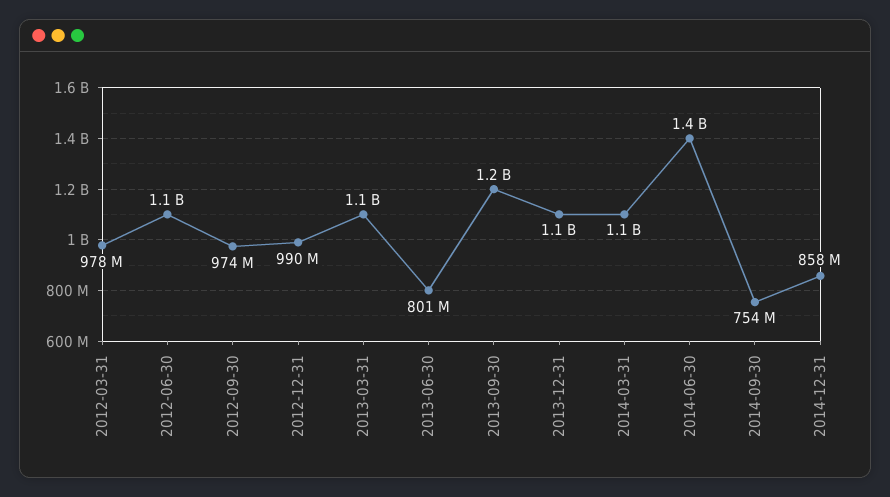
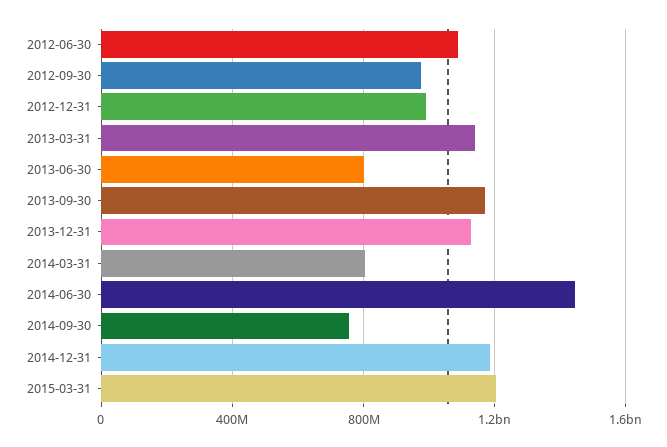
2012-03-31: 978000000 -> none
2014-03-31: 1100000000 -> 800000000
2014-12-31: 858000000 -> 1200000000
2015-03-31: none -> 1200000000

